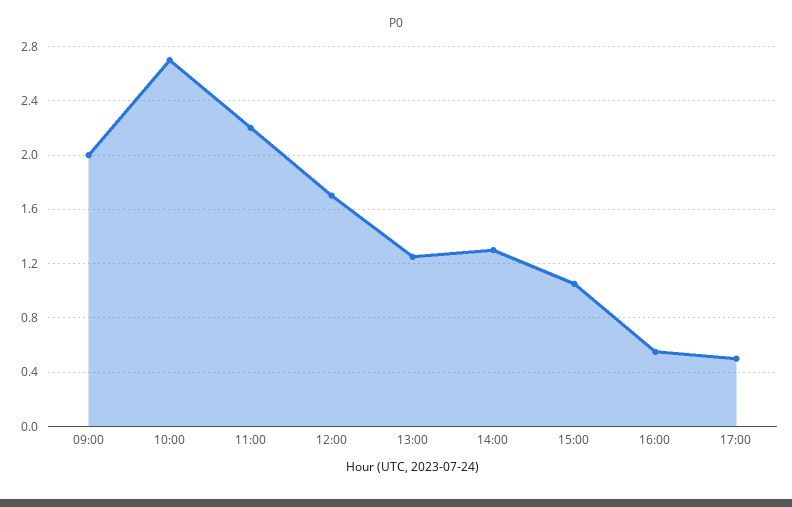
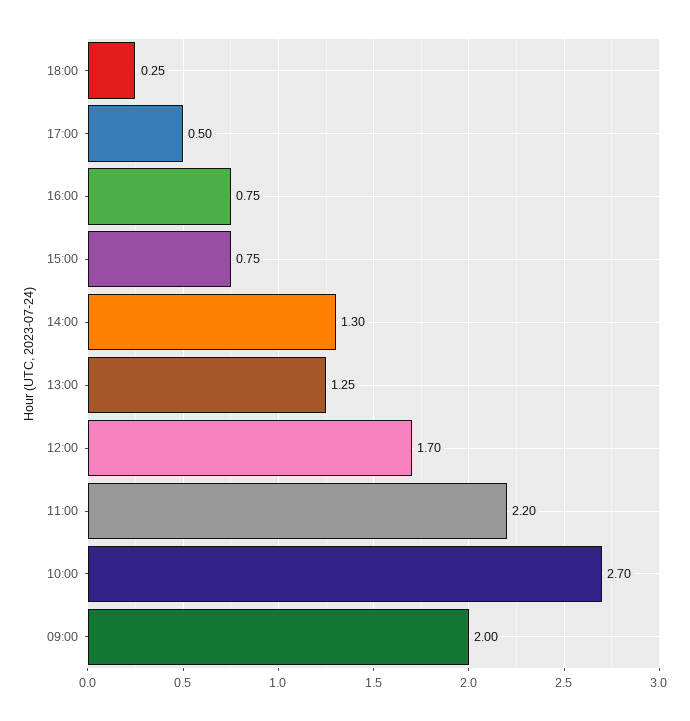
15:00: 1.05 -> 0.75
16:00: 0.55 -> 0.75
18:00: none -> 0.25

